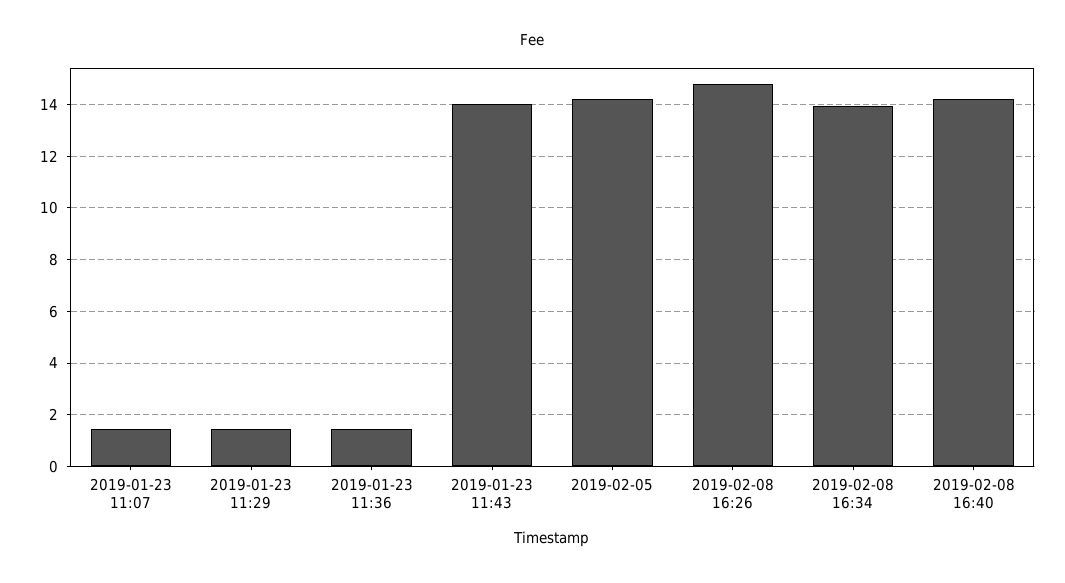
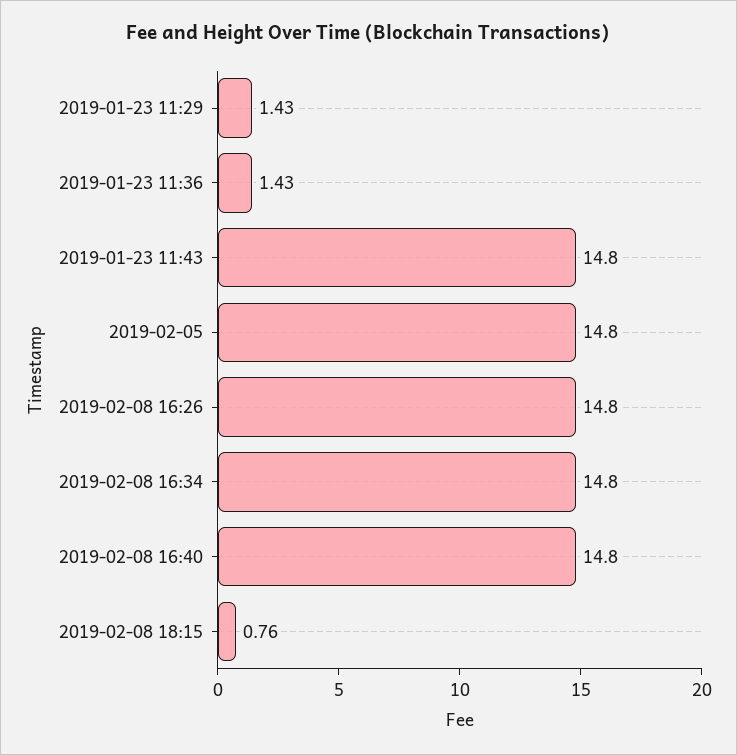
2019-01-23 11:07: 1.5 -> none
2019-01-23 11:43: 14 -> 14.8
2019-02-05: 14.25 -> 14.8
2019-02-08 16:34: 14 -> 14.8
2019-02-08 16:40: 14.25 -> 14.8
2019-02-08 18:15: none -> 0.76

